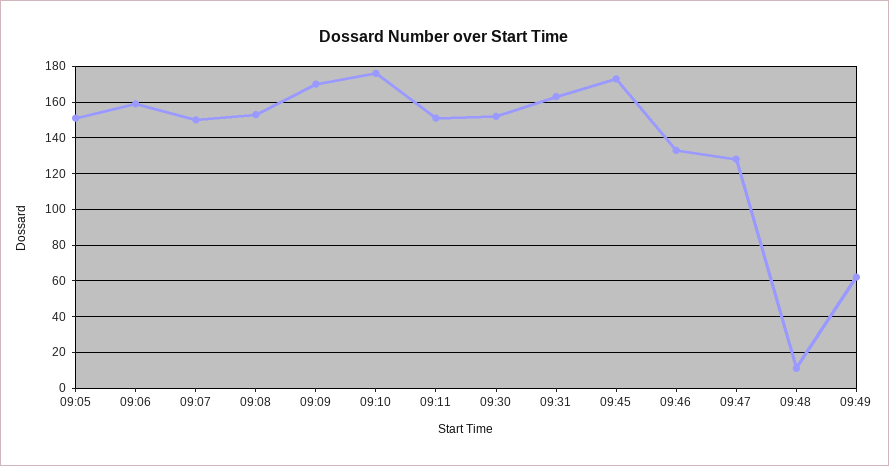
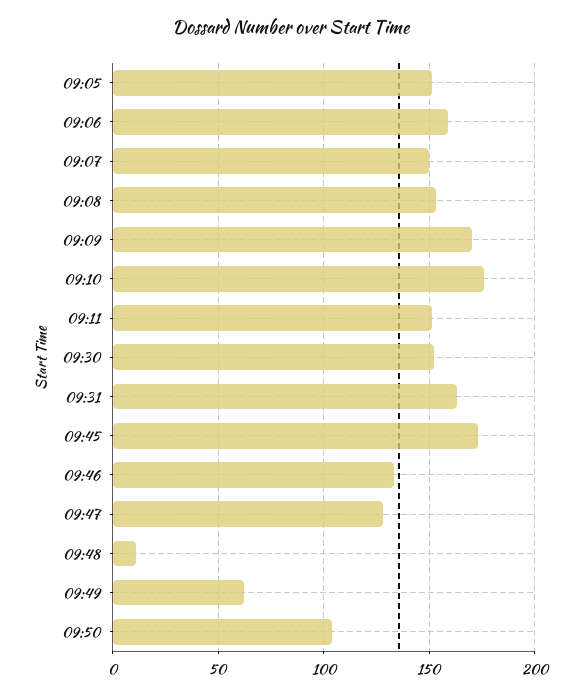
09:50: none -> 105

